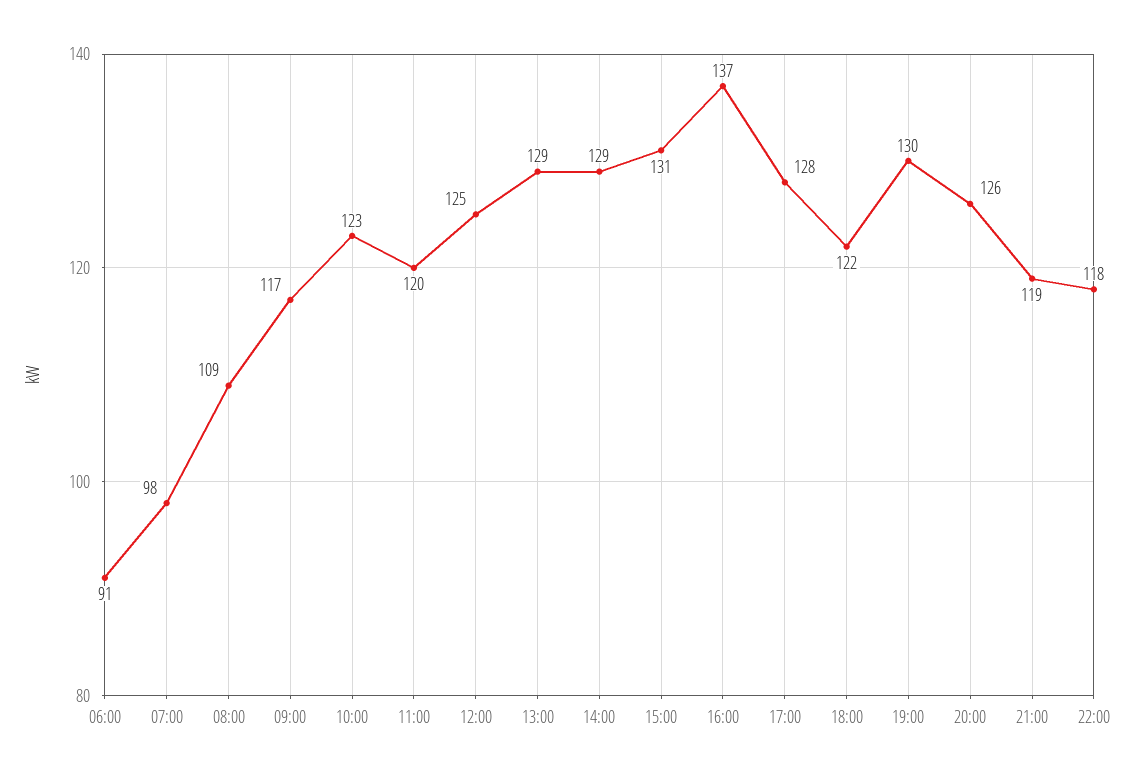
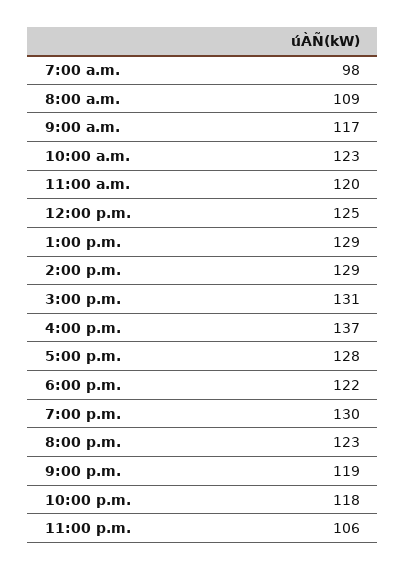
06:00: 91 -> none
20:00: 126 -> 123
11:00 p.m.: none -> 106

